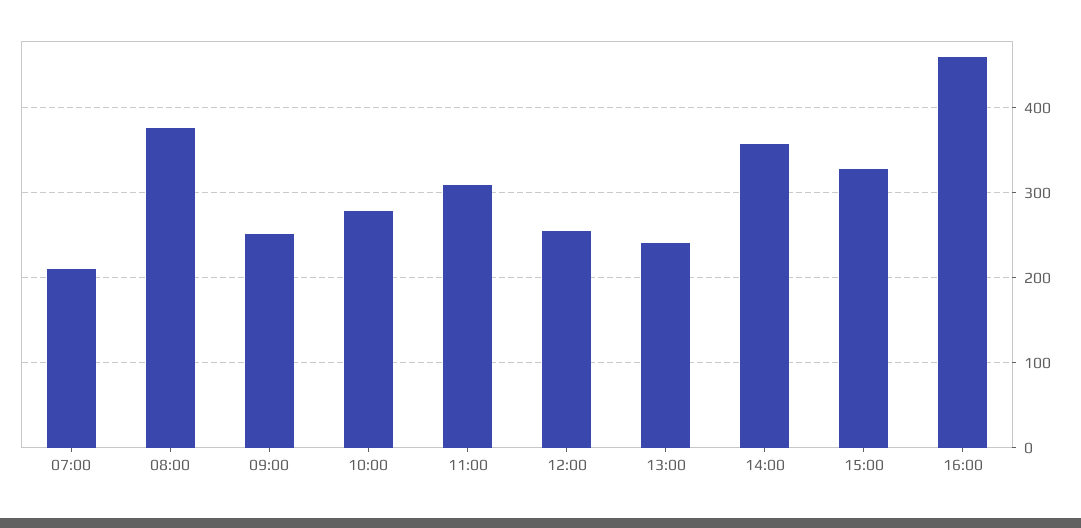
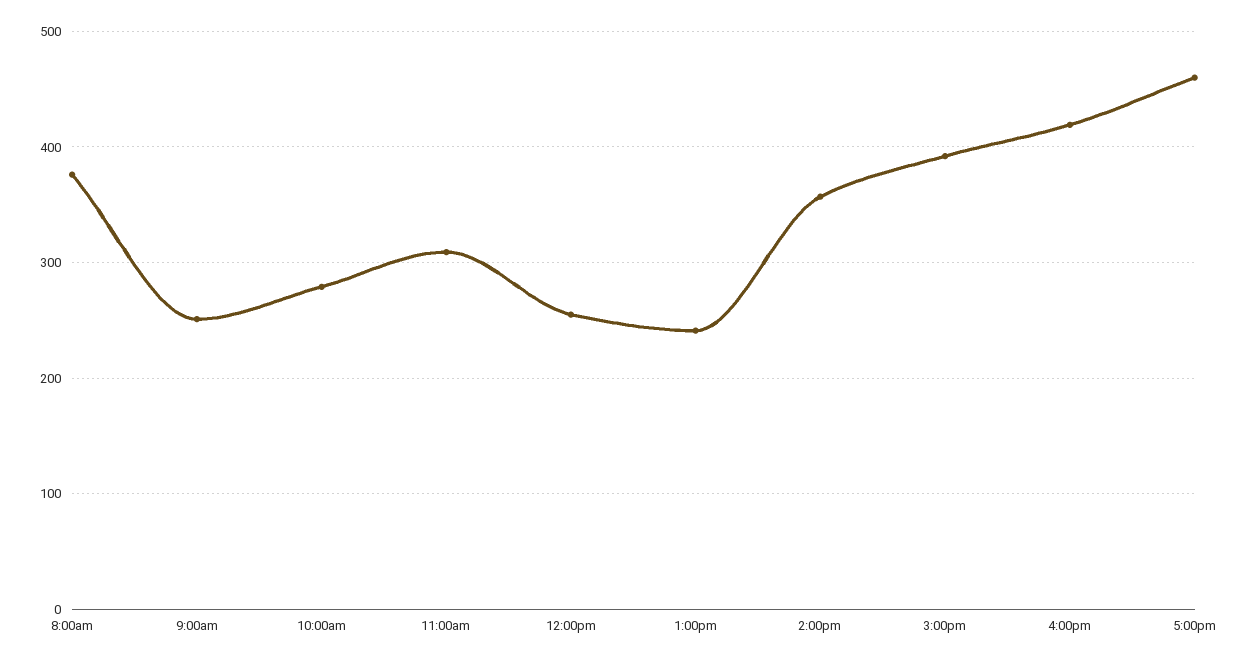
07:00: 210 -> none
15:00: 330 -> 390
16:00: 460 -> 420
5:00pm: none -> 460

